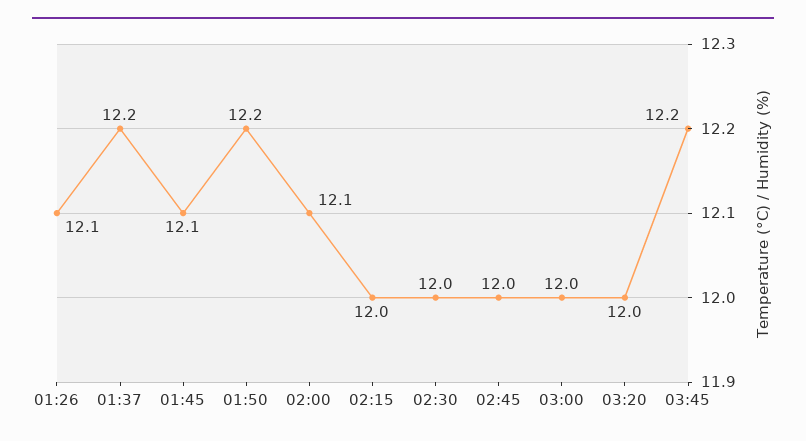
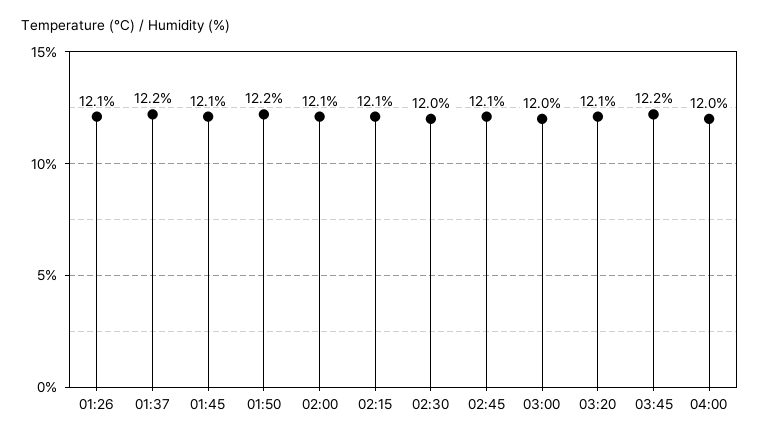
02:15: 12 -> 12.1
02:45: 12 -> 12.1
03:20: 12 -> 12.1
04:00: none -> 12

